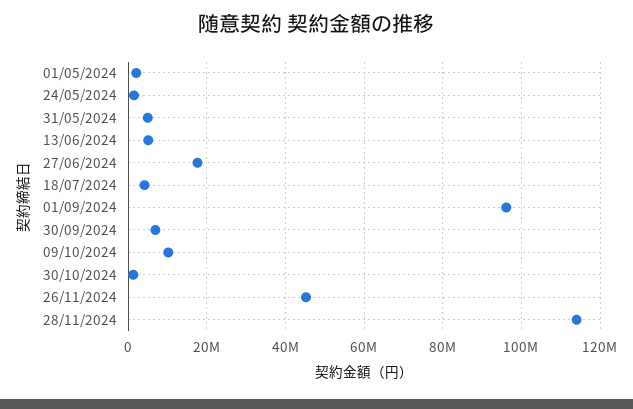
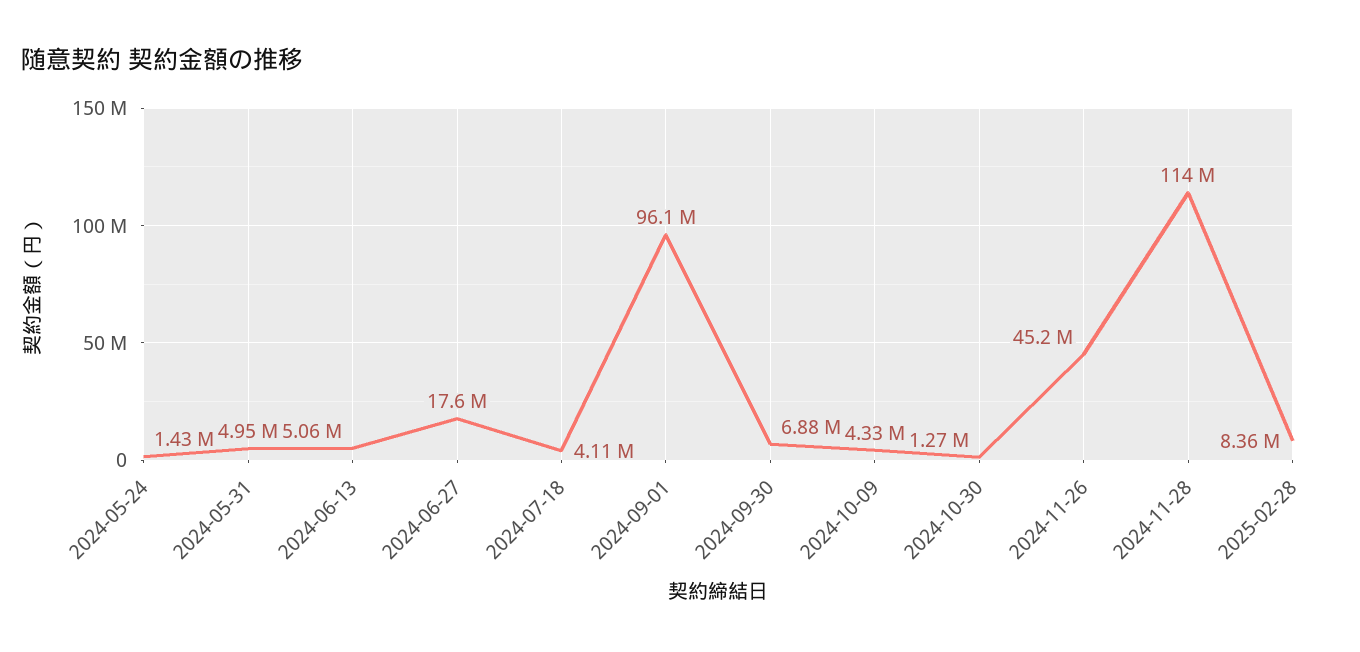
01/05/2024: 2000000 -> none
09/10/2024: 10000000 -> 4330000
2025-02-28: none -> 8360000

